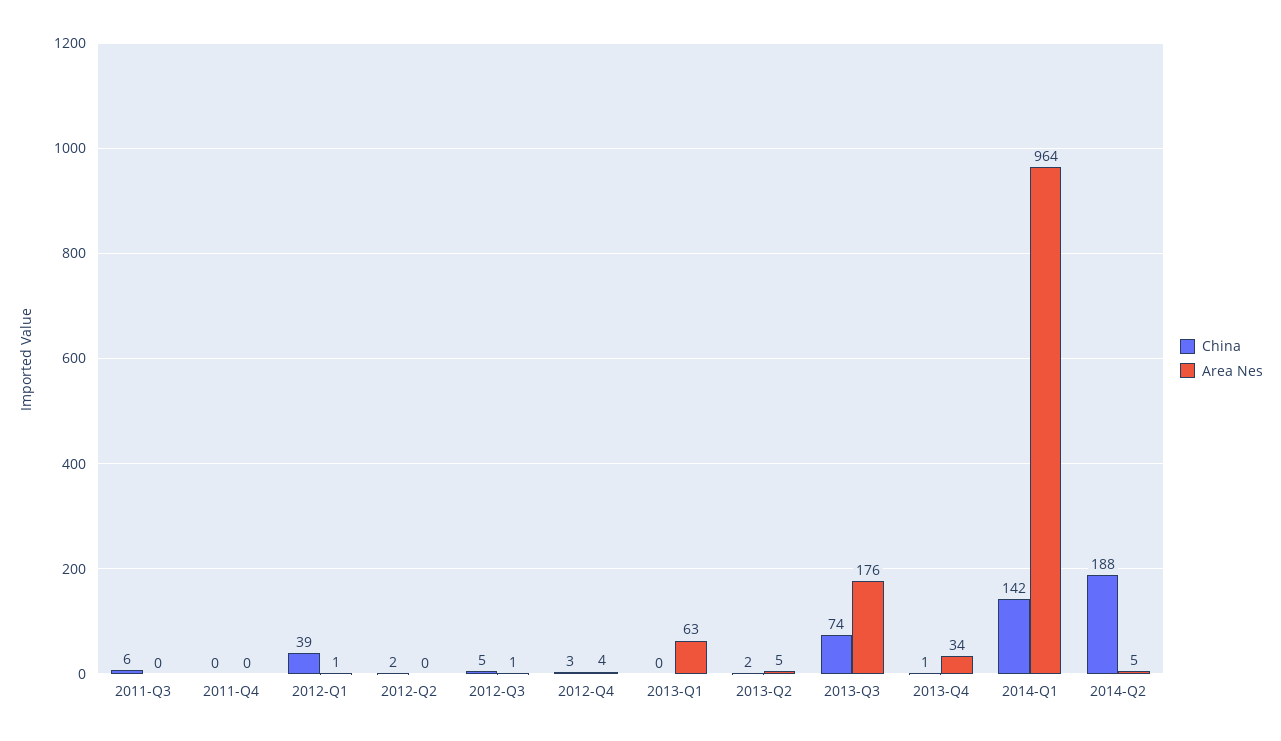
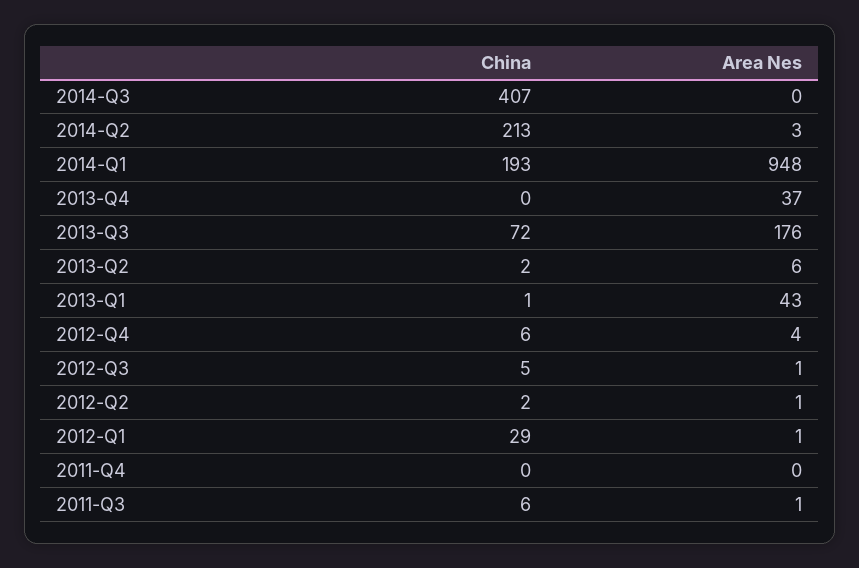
Area Nes, 2011-Q3: 0 -> 1
China, 2012-Q1: 39 -> 29
Area Nes, 2012-Q2: 0 -> 1
China, 2012-Q4: 3 -> 6
China, 2013-Q1: 0 -> 1
Area Nes, 2013-Q1: 63 -> 43
Area Nes, 2013-Q2: 5 -> 6
China, 2013-Q3: 74 -> 72
China, 2013-Q4: 1 -> 0
Area Nes, 2013-Q4: 34 -> 37
China, 2014-Q1: 142 -> 193
Area Nes, 2014-Q1: 964 -> 948
China, 2014-Q2: 188 -> 213
Area Nes, 2014-Q2: 5 -> 3
China, 2014-Q3: none -> 407
Area Nes, 2014-Q3: none -> 0

